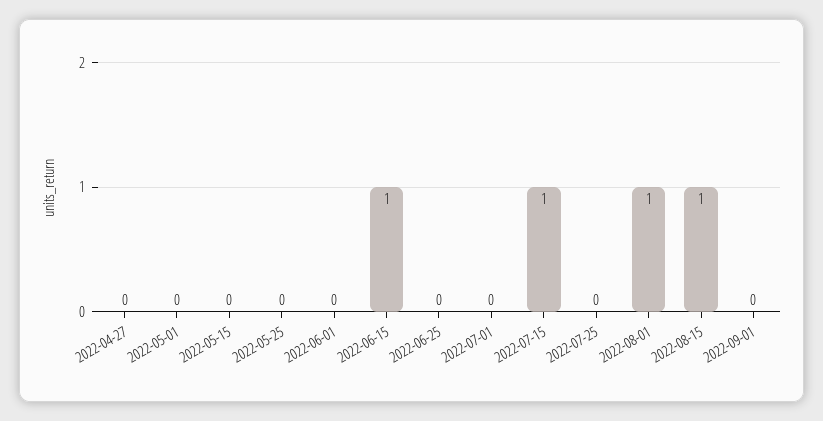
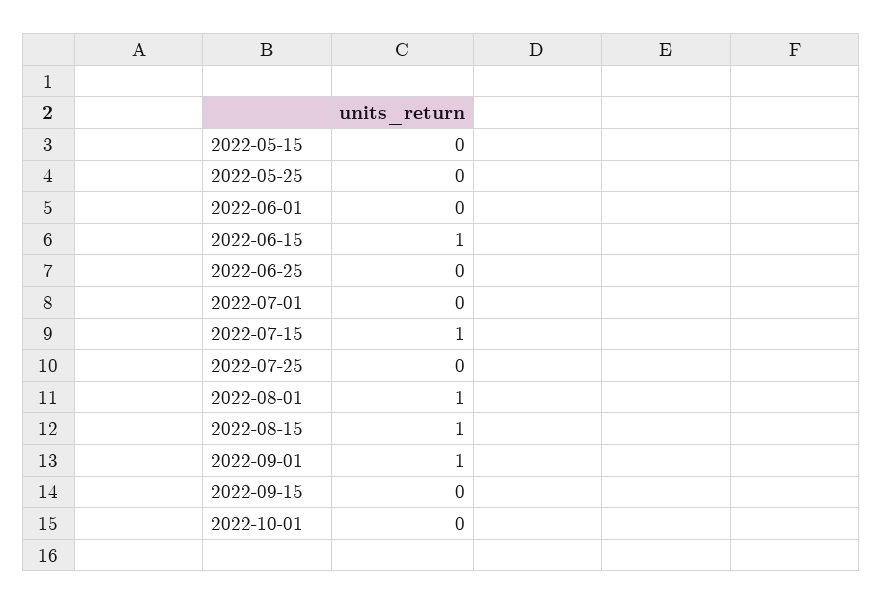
2022-04-27: 0 -> none
2022-05-01: 0 -> none
2022-09-01: 0 -> 1
2022-09-15: none -> 0
2022-10-01: none -> 0

